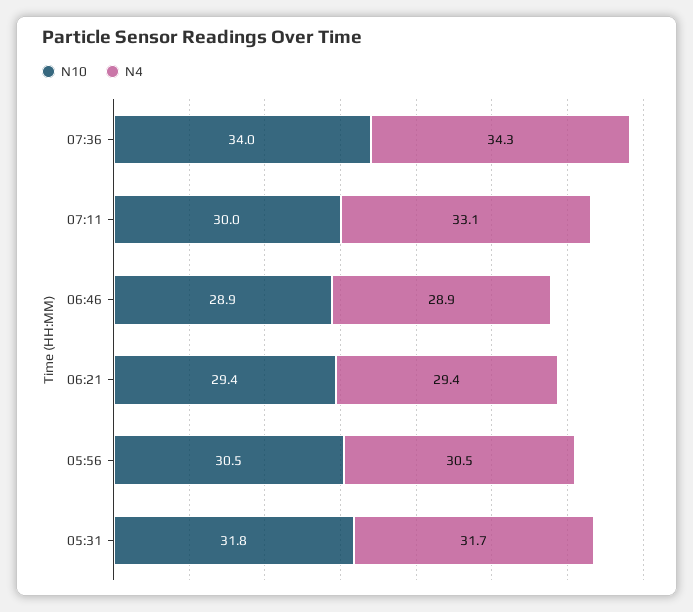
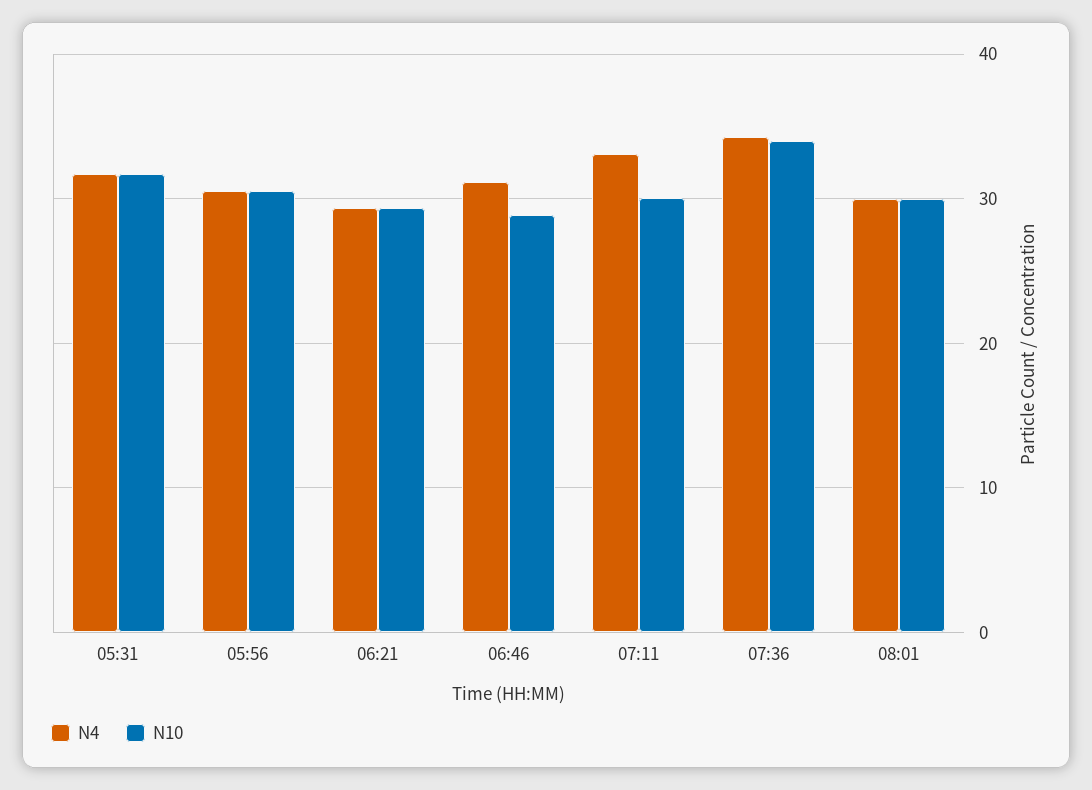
N4, 06:46: 28.9 -> 31
N4, 08:01: none -> 30
N10, 08:01: none -> 30

